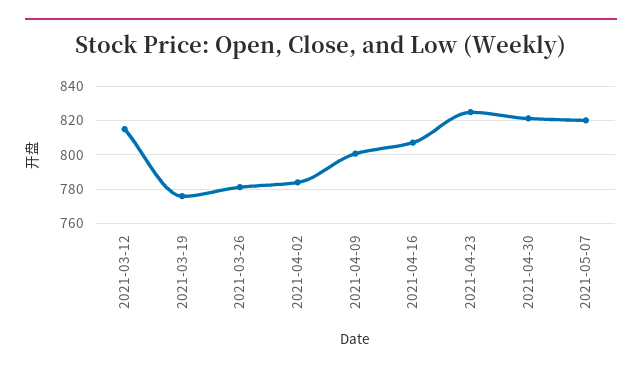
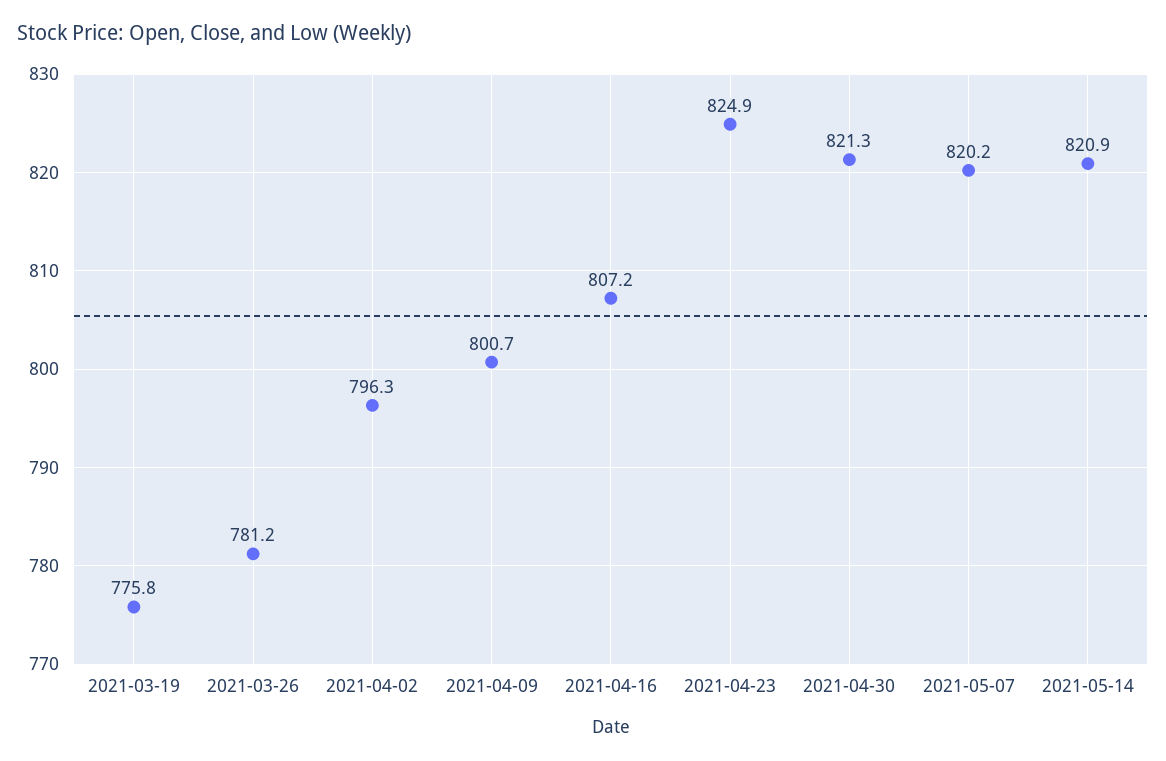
2021-03-12: 815 -> none
2021-04-02: 785 -> 796.3
2021-05-14: none -> 820.9

